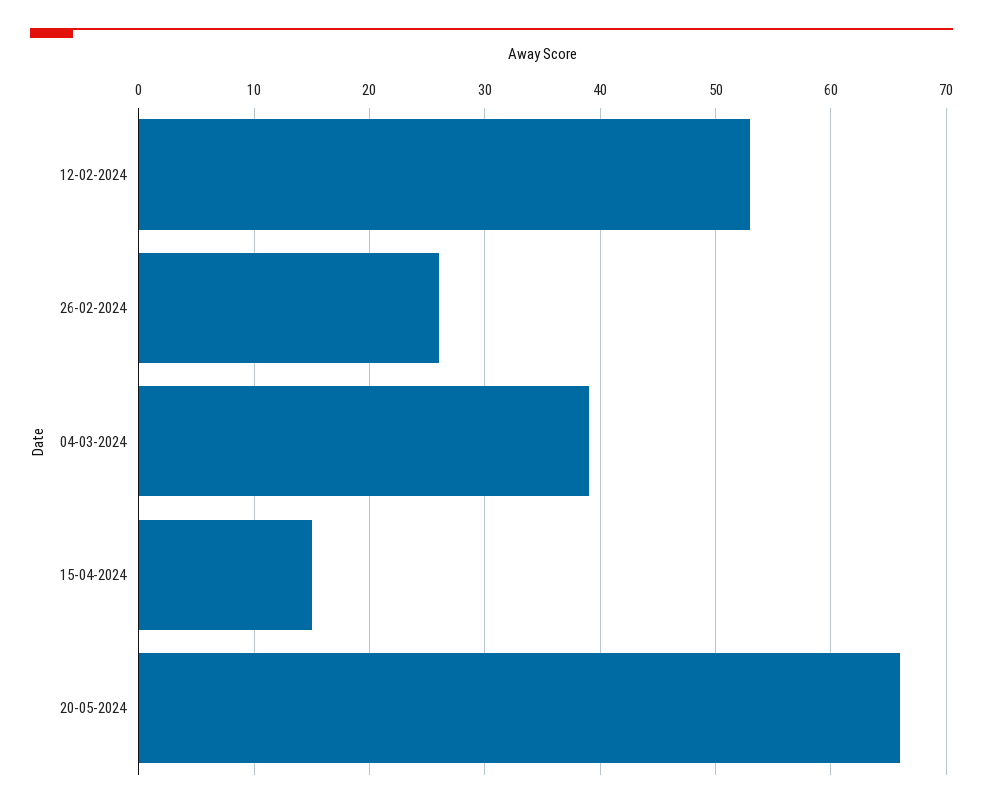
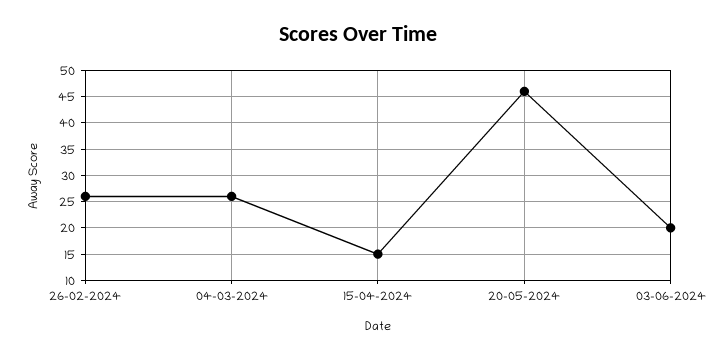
12-02-2024: 53 -> none
04-03-2024: 39 -> 25
20-05-2024: 66 -> 45
03-06-2024: none -> 20

